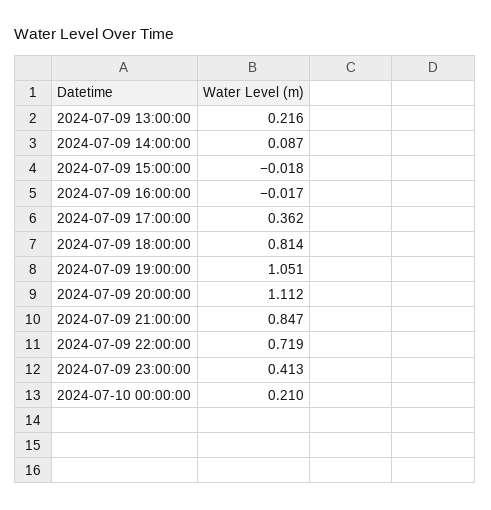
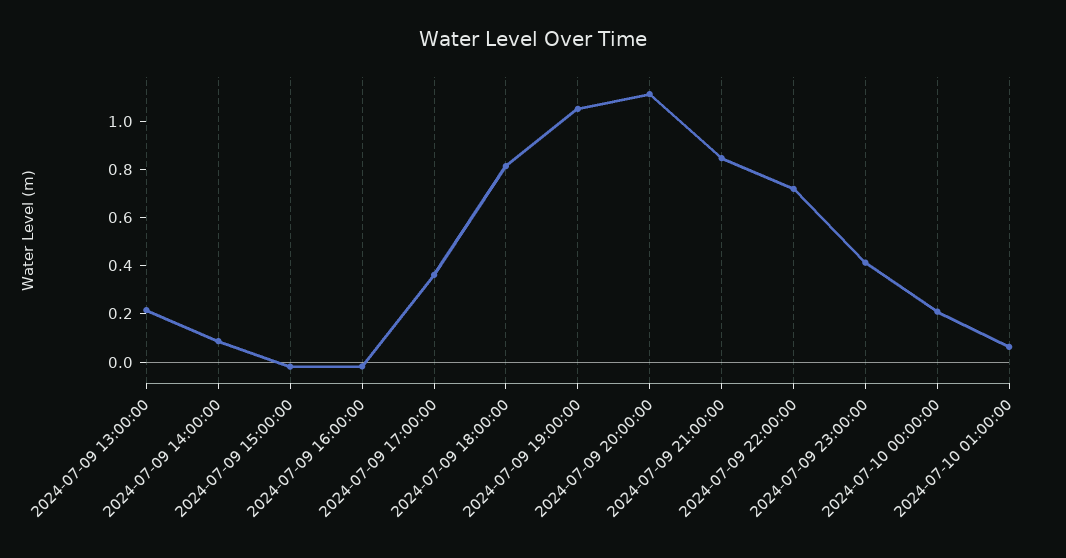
2024-07-10 01:00:00: none -> 0.05

